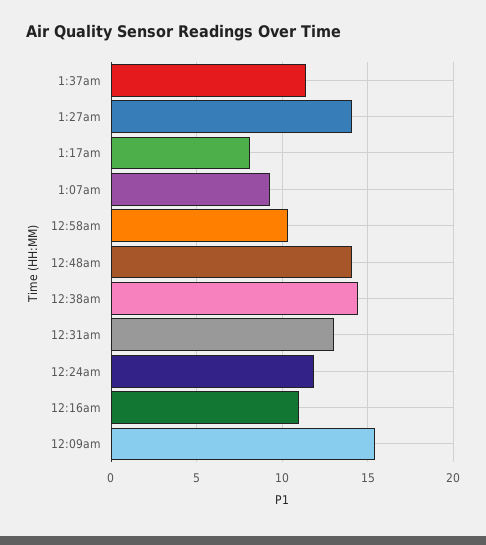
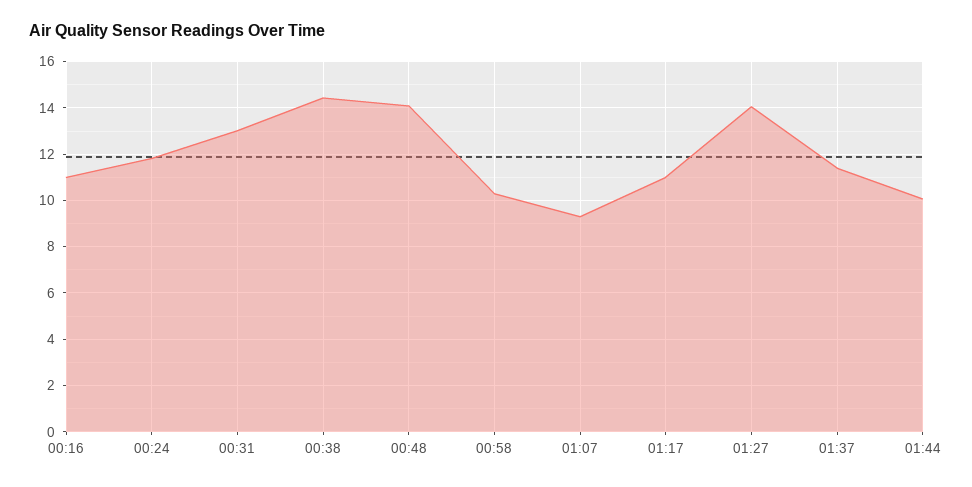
1:17am: 8 -> 11
12:09am: 15.5 -> none
01:44: none -> 10

